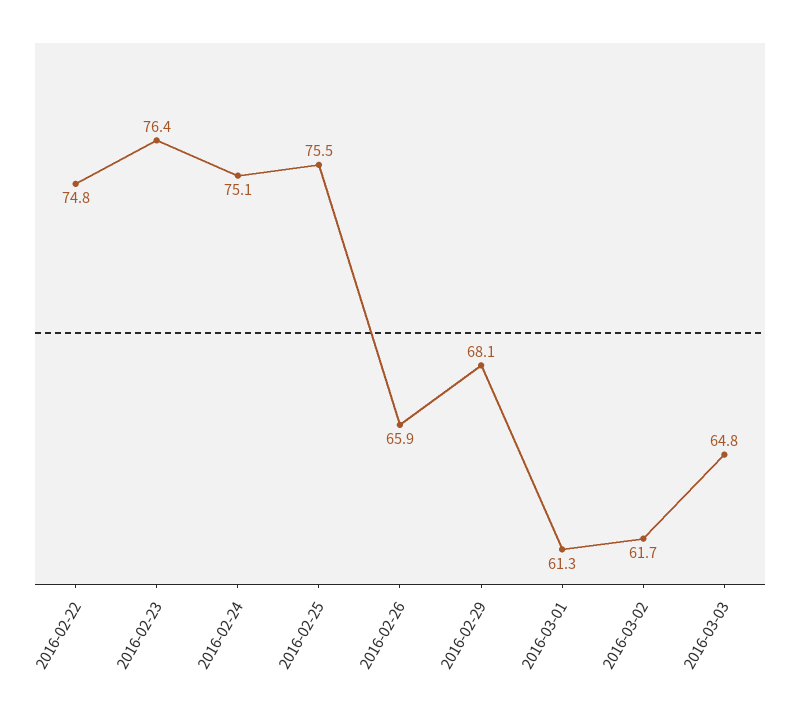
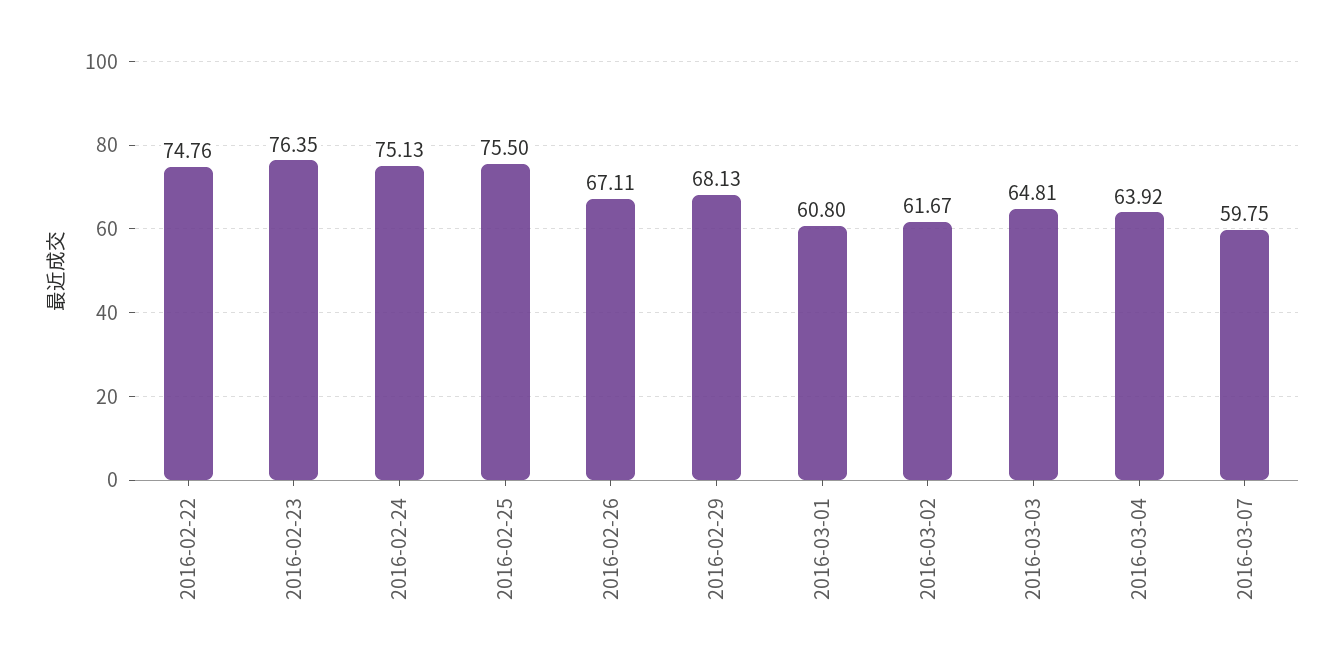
2016-02-26: 65.9 -> 67.11
2016-03-01: 61.3 -> 60.8
2016-03-04: none -> 63.92
2016-03-07: none -> 59.75

